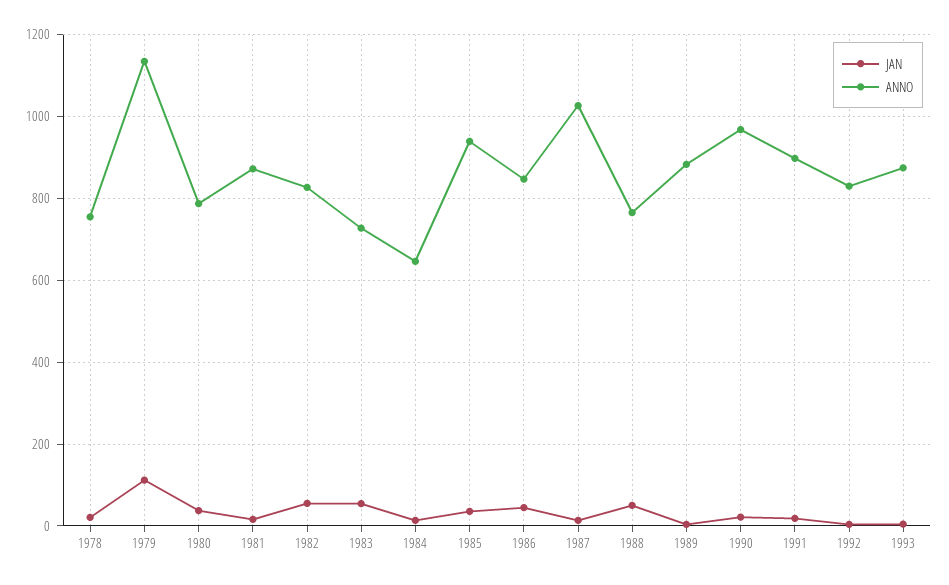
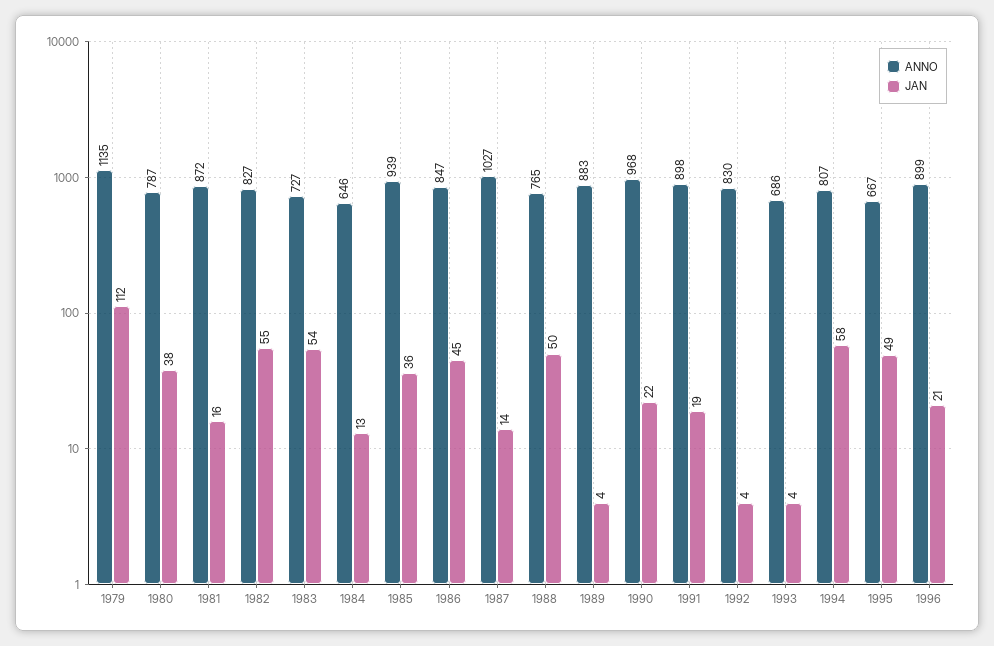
JAN, 1978: 20 -> none
ANNO, 1978: 760 -> none
ANNO, 1993: 880 -> 686
ANNO, 1994: none -> 807
JAN, 1994: none -> 58
ANNO, 1995: none -> 667
JAN, 1995: none -> 49
ANNO, 1996: none -> 899
JAN, 1996: none -> 21

